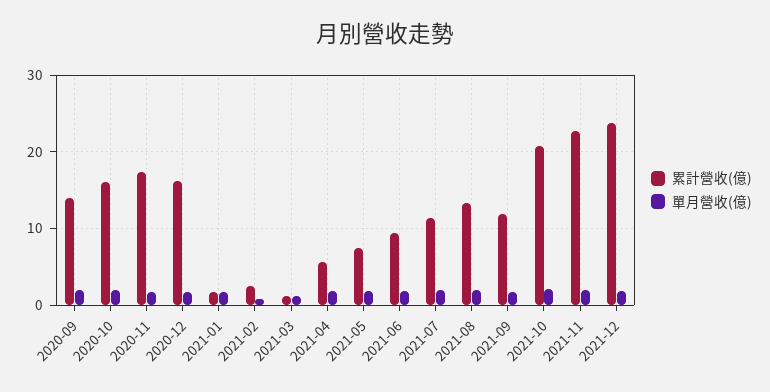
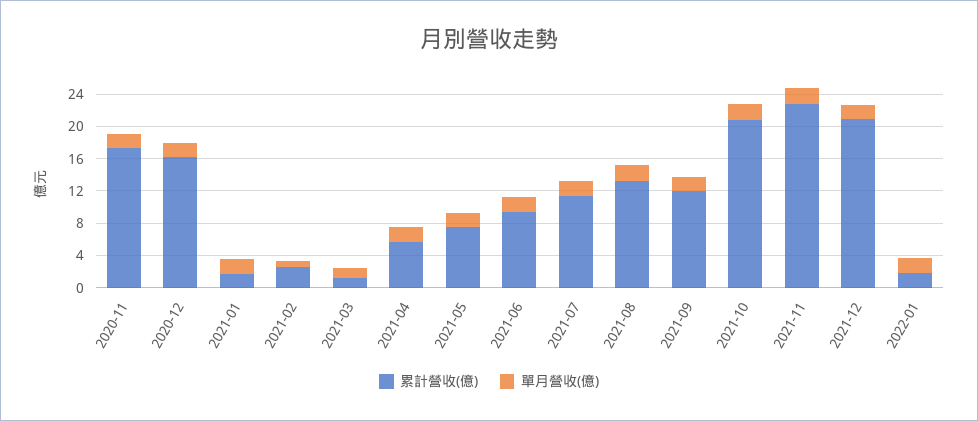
累計營收(億), 2020-09: 14 -> none
單月營收(億), 2020-09: 2 -> none
累計營收(億), 2020-10: 16 -> none
單月營收(億), 2020-10: 2 -> none
累計營收(億), 2021-12: 24 -> 21
累計營收(億), 2022-01: none -> 2
單月營收(億), 2022-01: none -> 2

